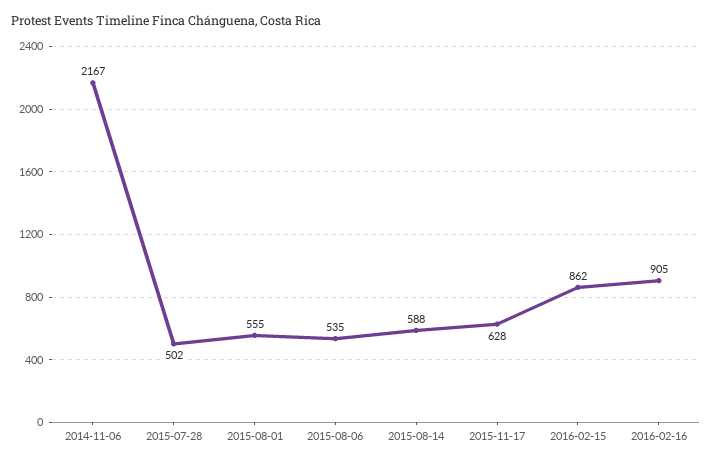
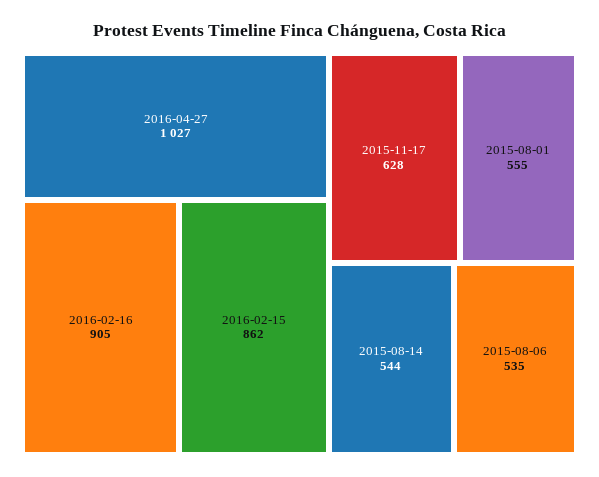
2014-11-06: 2167 -> none
2015-07-28: 502 -> none
2015-08-14: 588 -> 544
2016-04-27: none -> 1027

